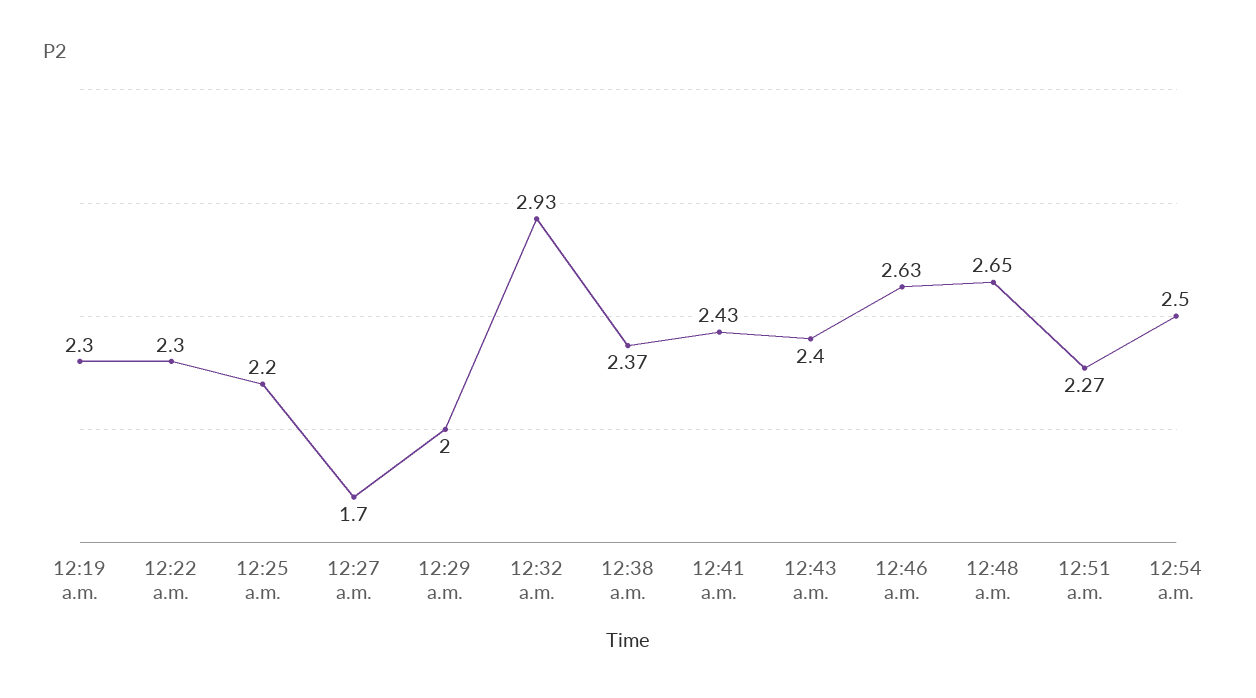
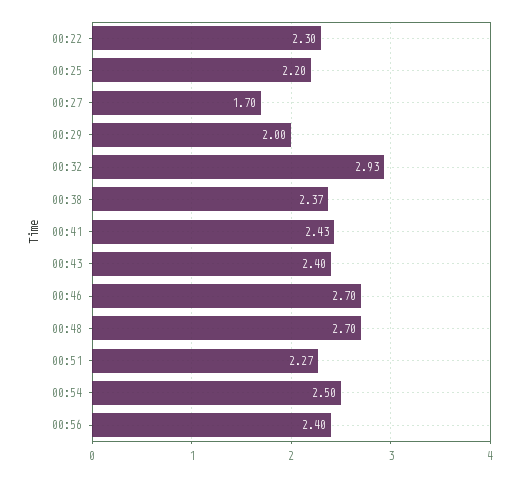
12:19 a.m.: 2.3 -> none
12:46 a.m.: 2.63 -> 2.7
12:48 a.m.: 2.65 -> 2.7
00:56: none -> 2.4

